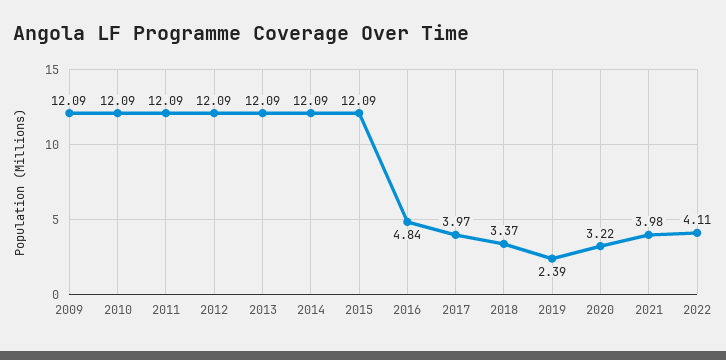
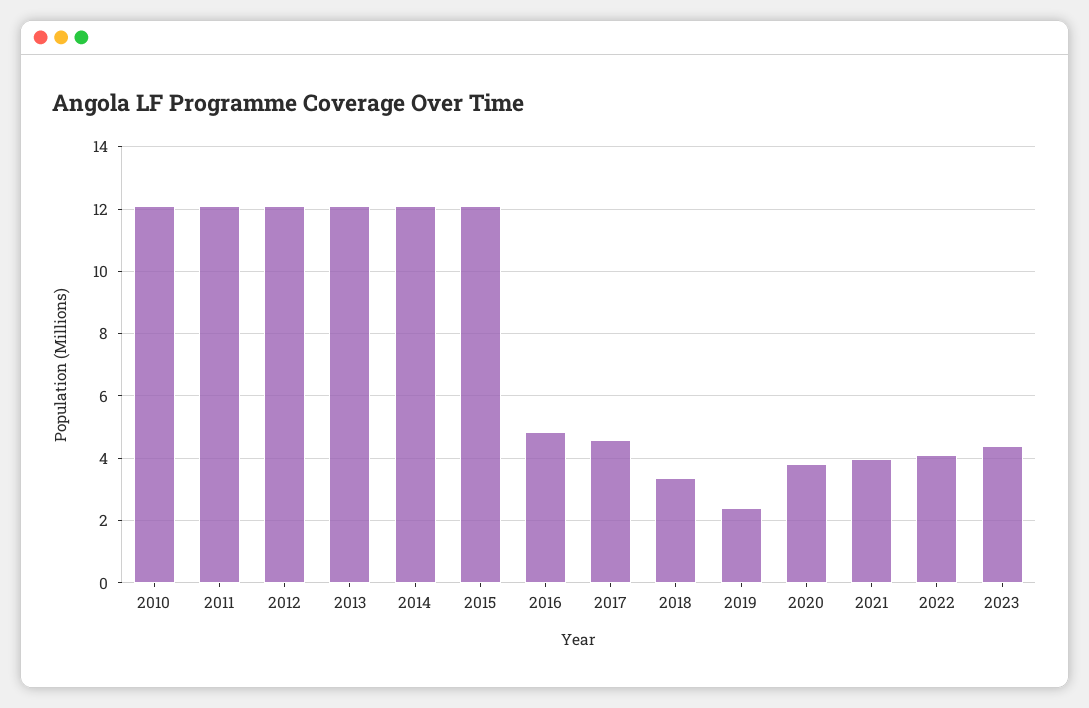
2009: 12.09 -> none
2017: 3.97 -> 4.6
2020: 3.22 -> 3.8
2023: none -> 4.4

